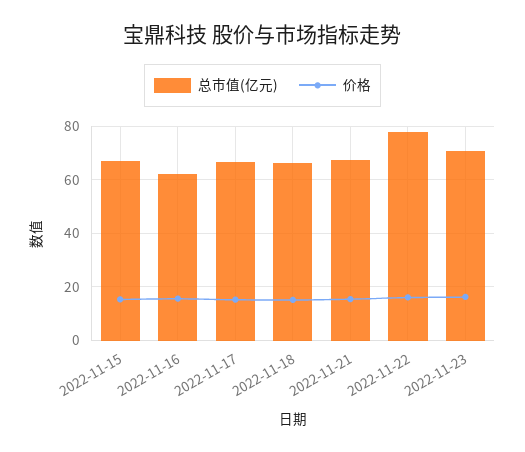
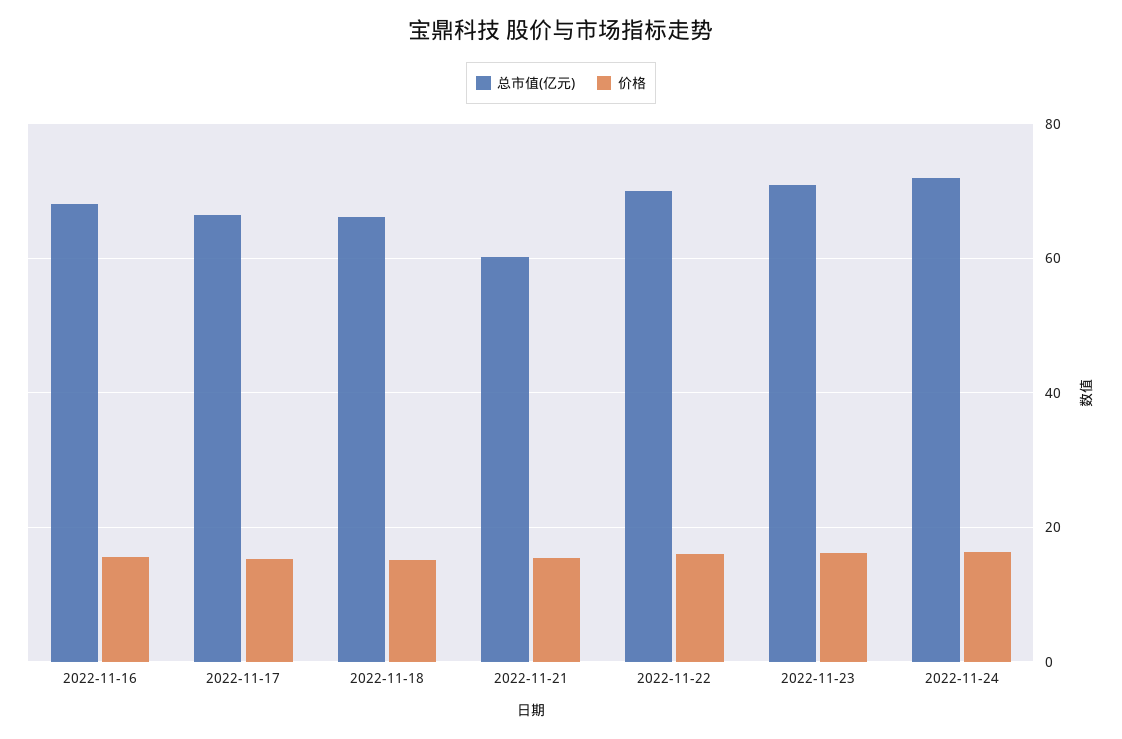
总市值(亿元), 2022-11-15: 67.5 -> none
价格, 2022-11-15: 15 -> none
总市值(亿元), 2022-11-16: 62.5 -> 68
总市值(亿元), 2022-11-21: 67.5 -> 60
总市值(亿元), 2022-11-22: 77.5 -> 70
总市值(亿元), 2022-11-24: none -> 72
价格, 2022-11-24: none -> 16

